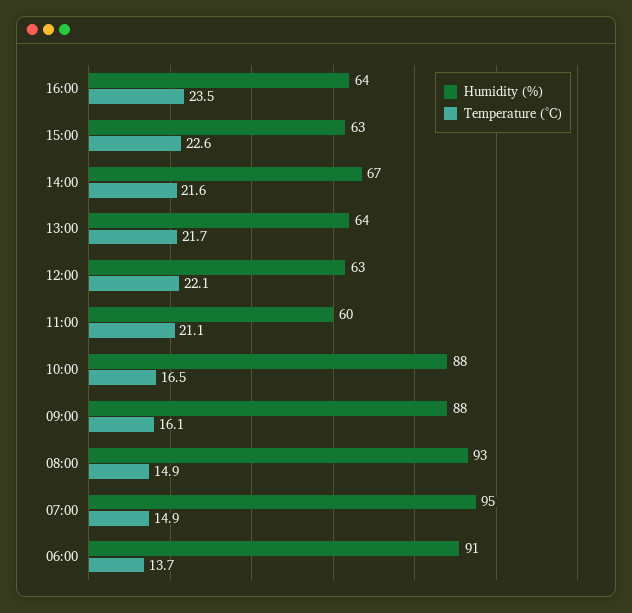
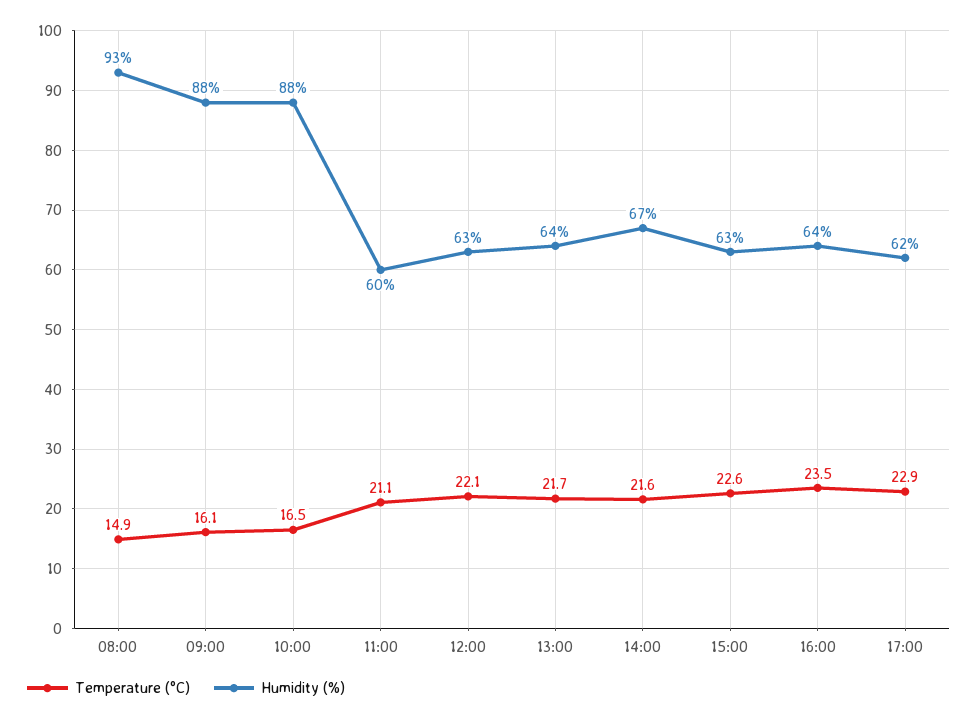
Humidity (%), 07:00: 95 -> none
Temperature (°C), 07:00: 14.9 -> none
Humidity (%), 06:00: 91 -> none
Temperature (°C), 06:00: 13.7 -> none
Temperature (°C), 17:00: none -> 22.9
Humidity (%), 17:00: none -> 62

